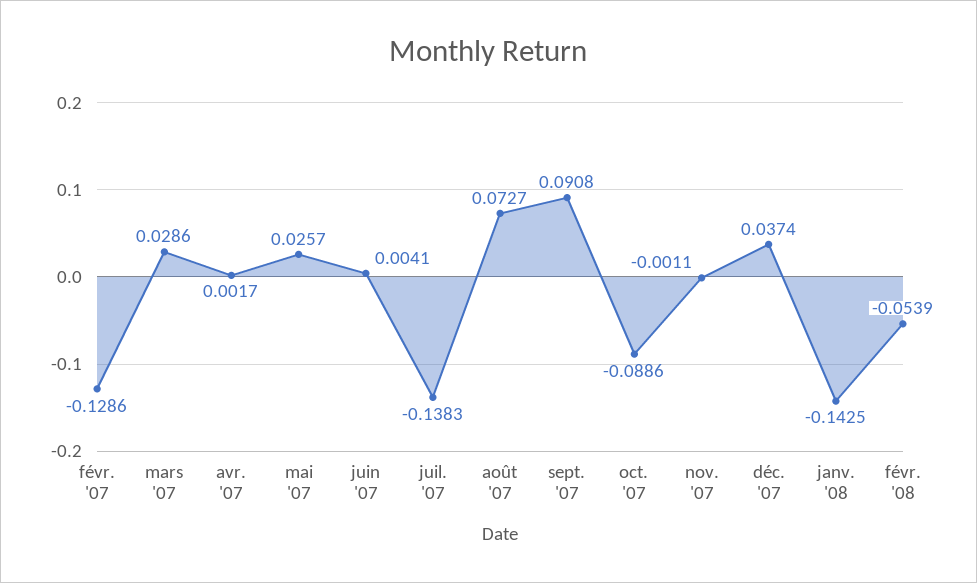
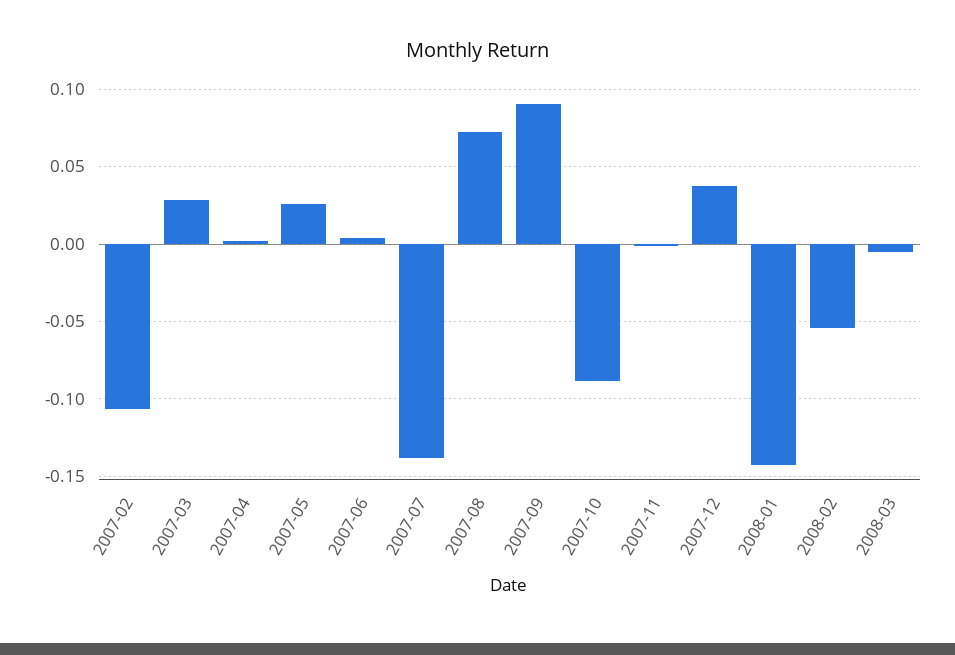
févr. '07: -0.1286 -> -0.105
2008-03: none -> -0.005

